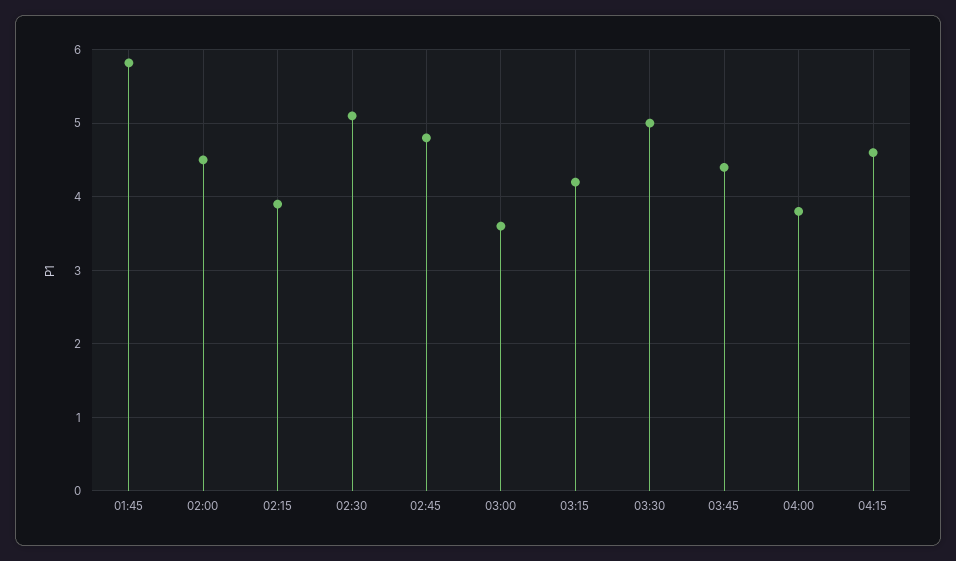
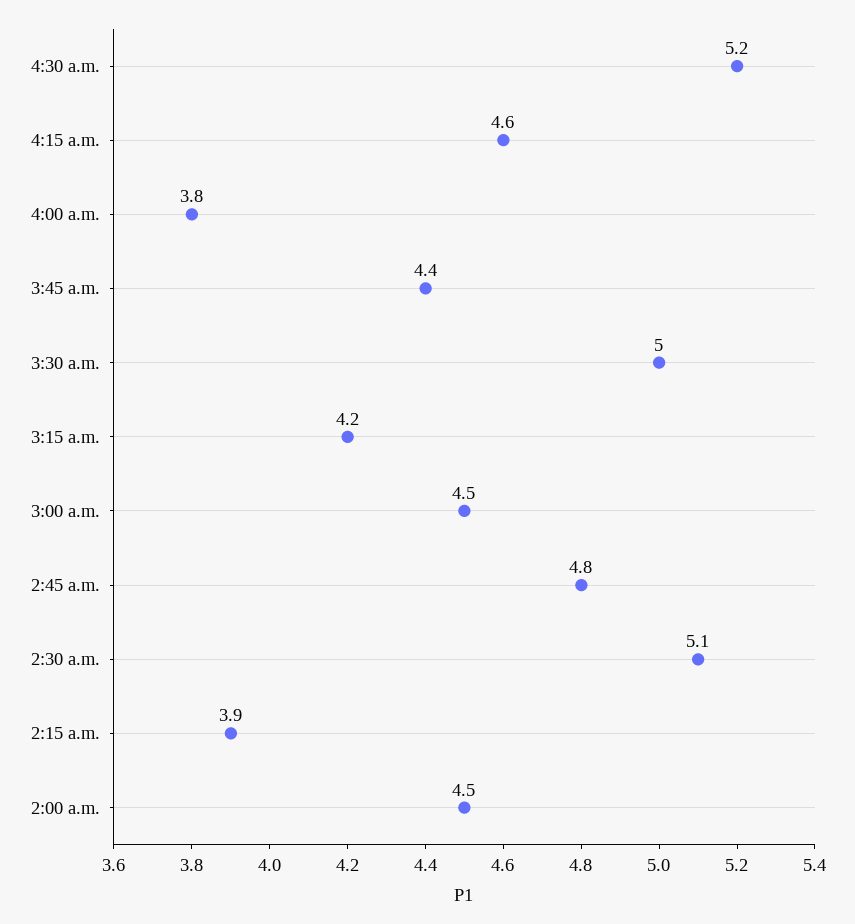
01:45: 5.8 -> none
03:00: 3.6 -> 4.5
4:30 a.m.: none -> 5.2

